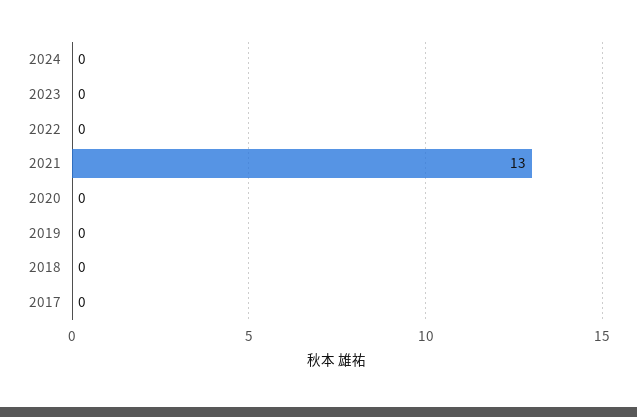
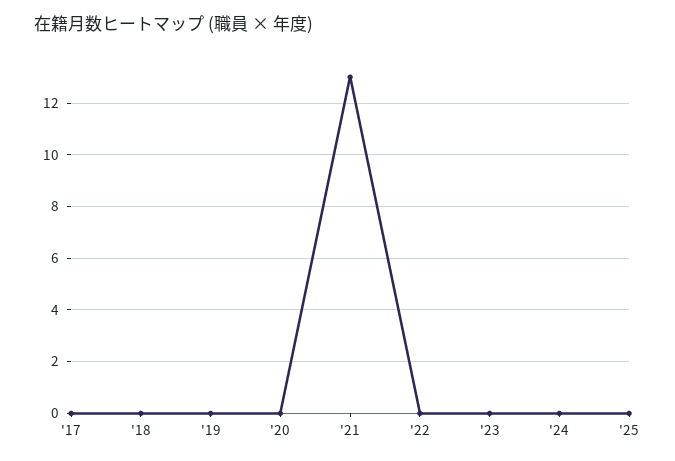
'25: none -> 0

